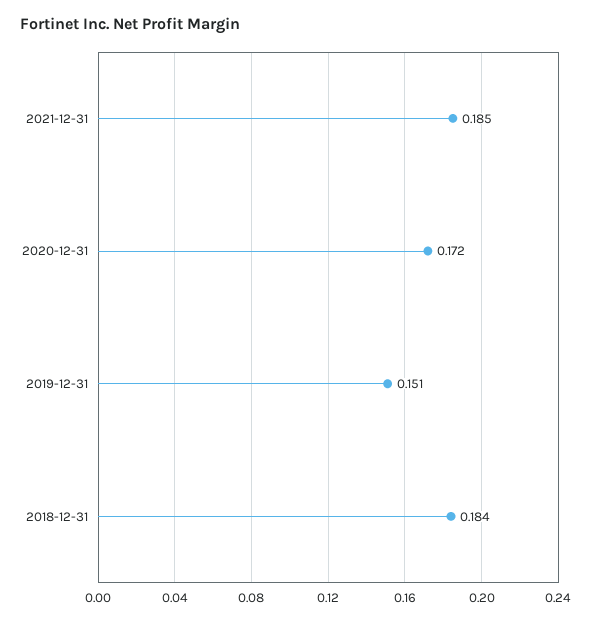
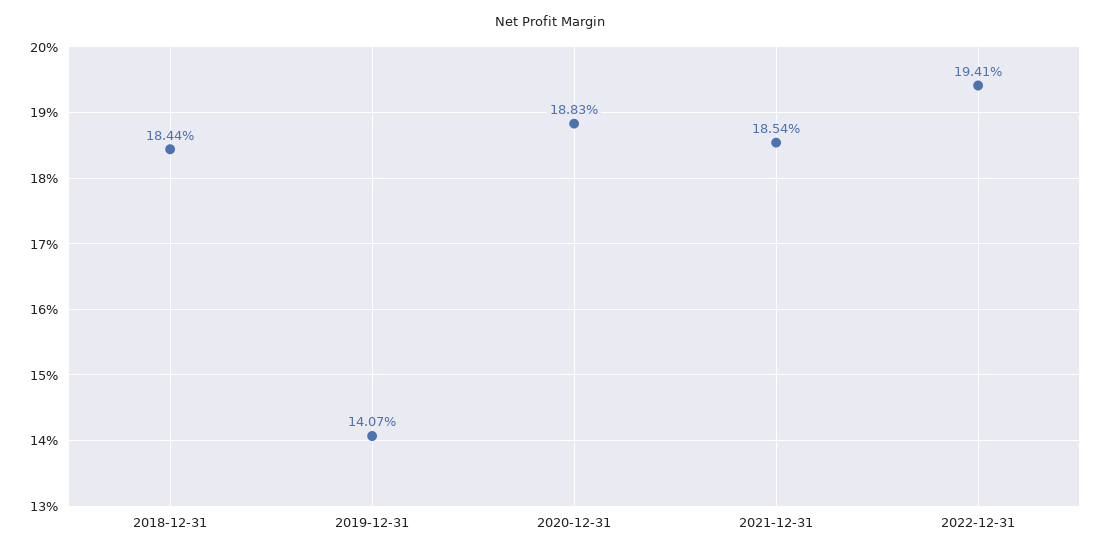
2020-12-31: 0.172 -> 0.1883
2019-12-31: 0.151 -> 0.1407
2022-12-31: none -> 0.1941

